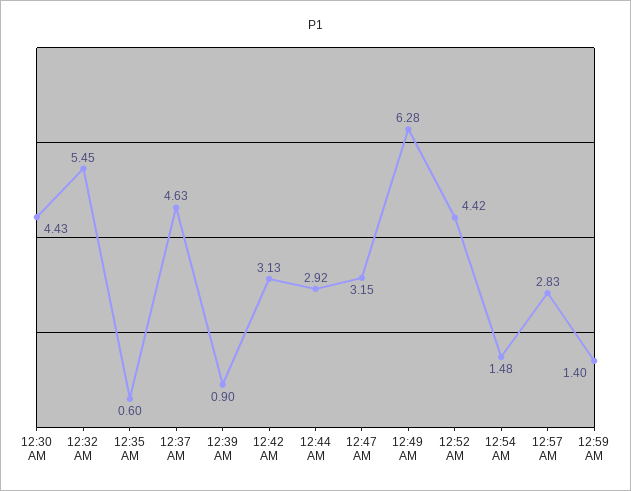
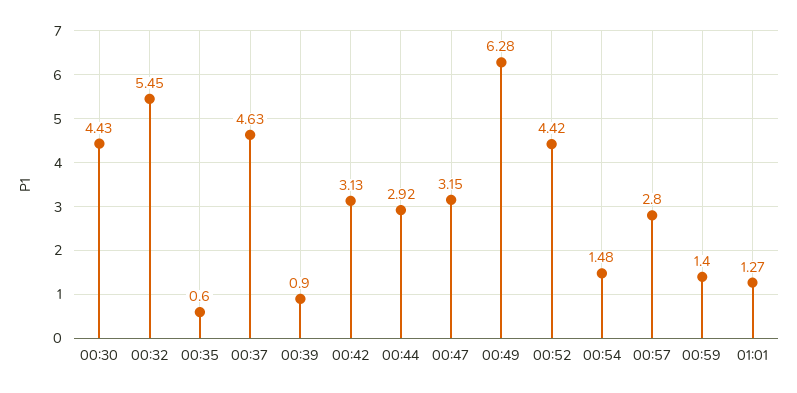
12:57 AM: 2.83 -> 2.8
01:01: none -> 1.27

